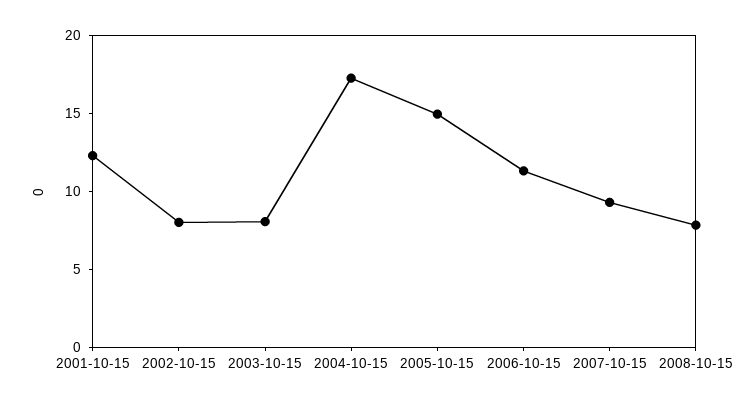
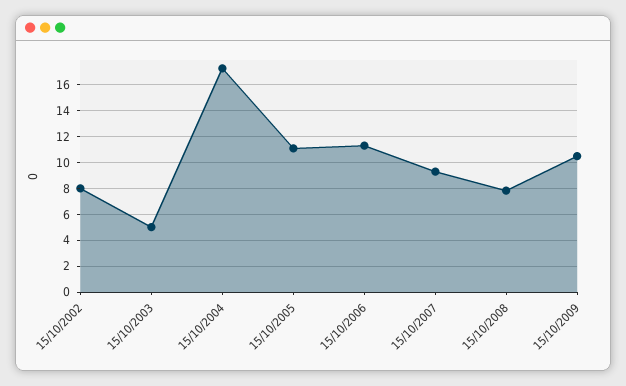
2001-10-15: 12 -> none
2003-10-15: 8 -> 5
2005-10-15: 15 -> 11
15/10/2009: none -> 10.5

